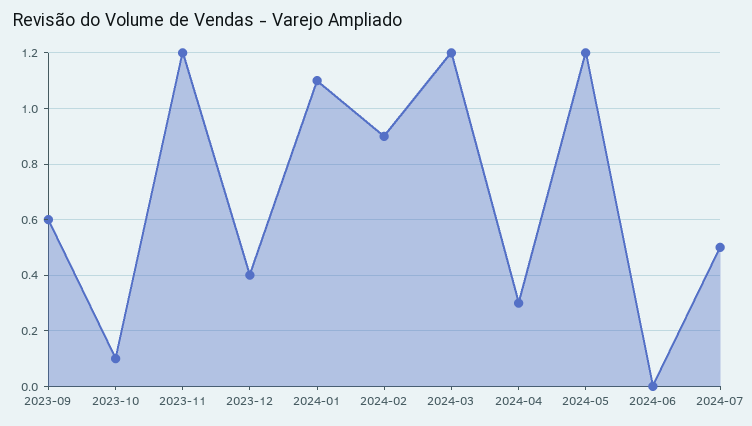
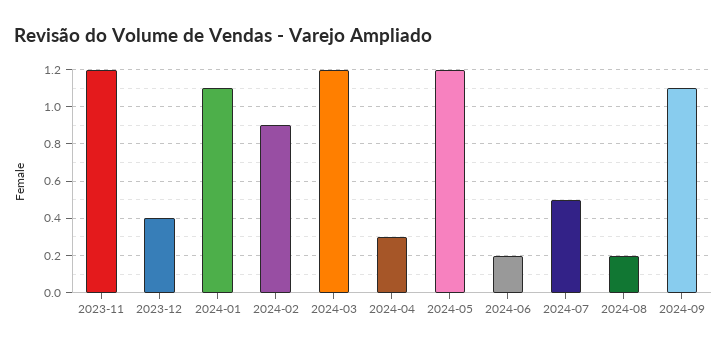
2023-09: 0.6 -> none
2023-10: 0.1 -> none
2024-06: 0 -> 0.2
2024-08: none -> 0.2
2024-09: none -> 1.1

